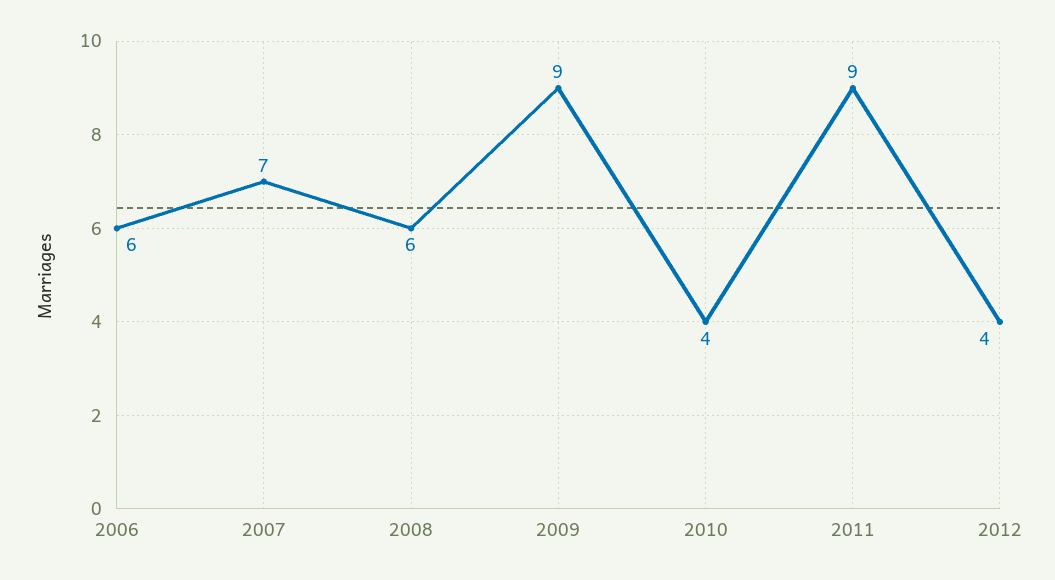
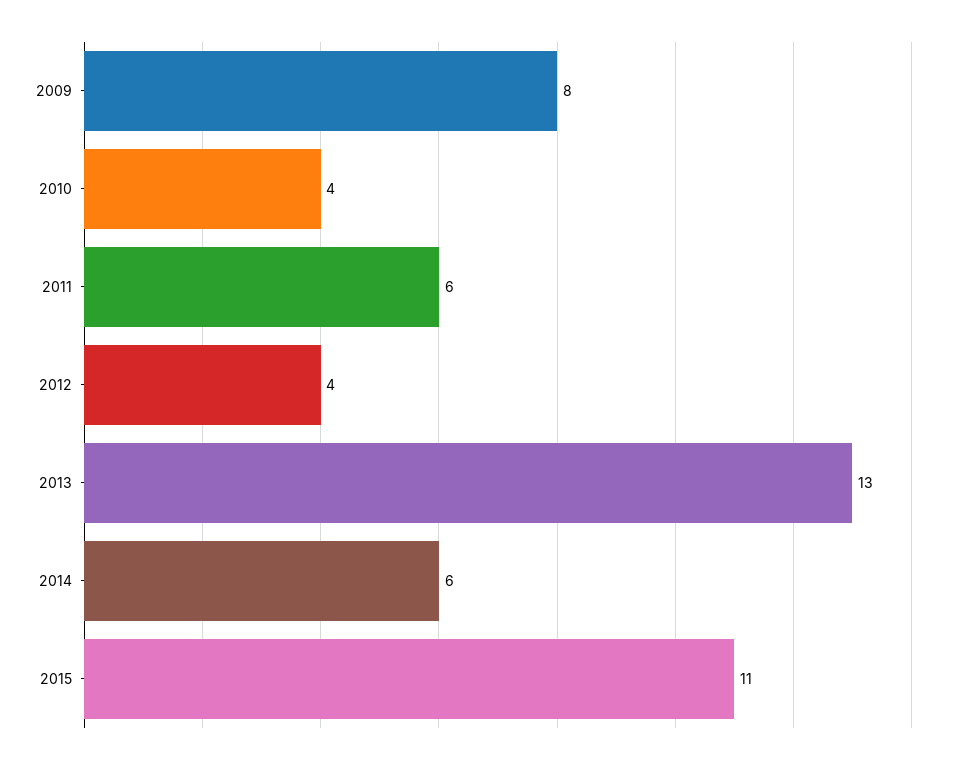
2006: 6 -> none
2007: 7 -> none
2008: 6 -> none
2009: 9 -> 8
2011: 9 -> 6
2013: none -> 13
2014: none -> 6
2015: none -> 11

